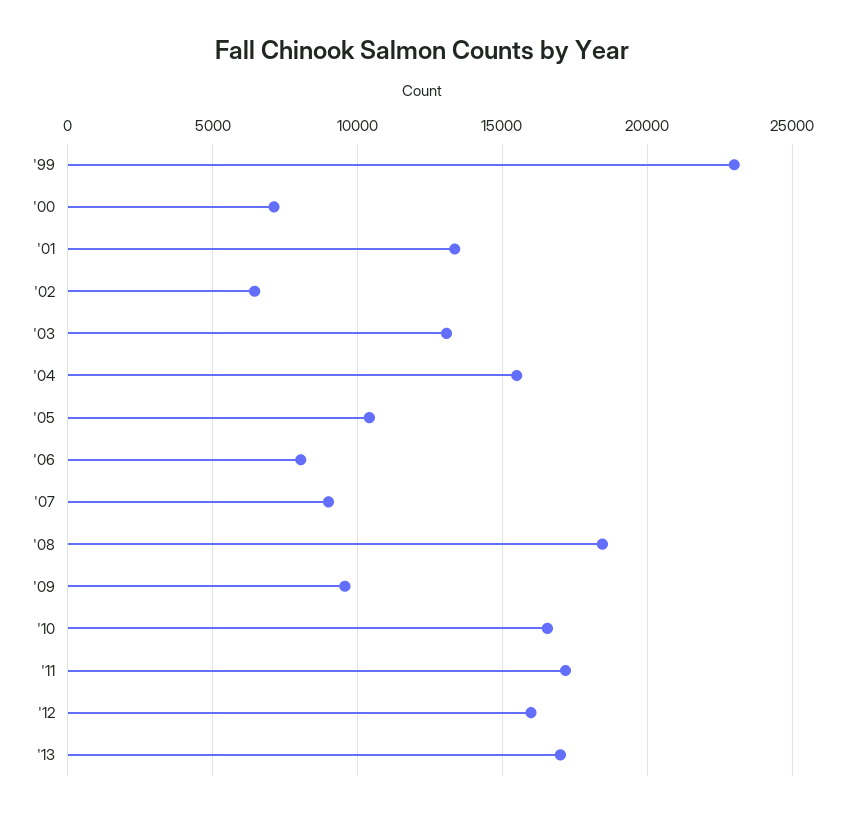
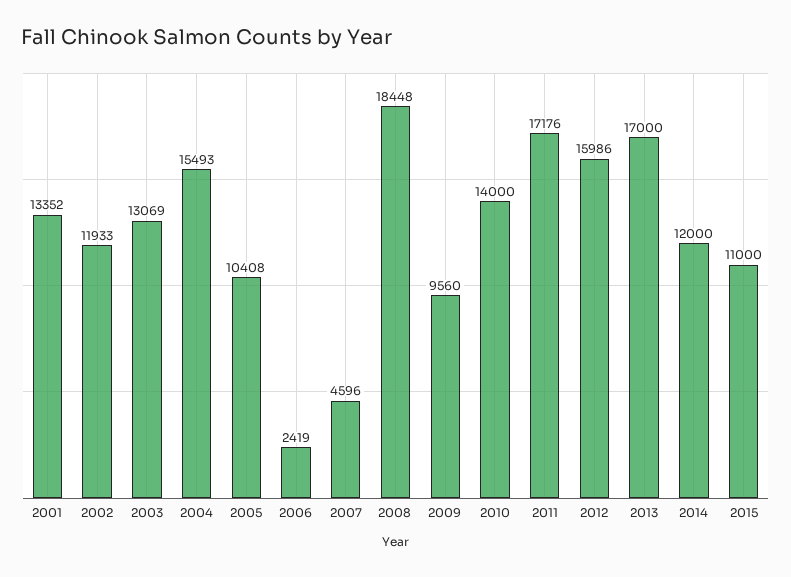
'99: 23000 -> none
'00: 7000 -> none
'02: 6500 -> 11933
'06: 8000 -> 2419
'07: 9000 -> 4596
'10: 16500 -> 14000
2014: none -> 12000
2015: none -> 11000

